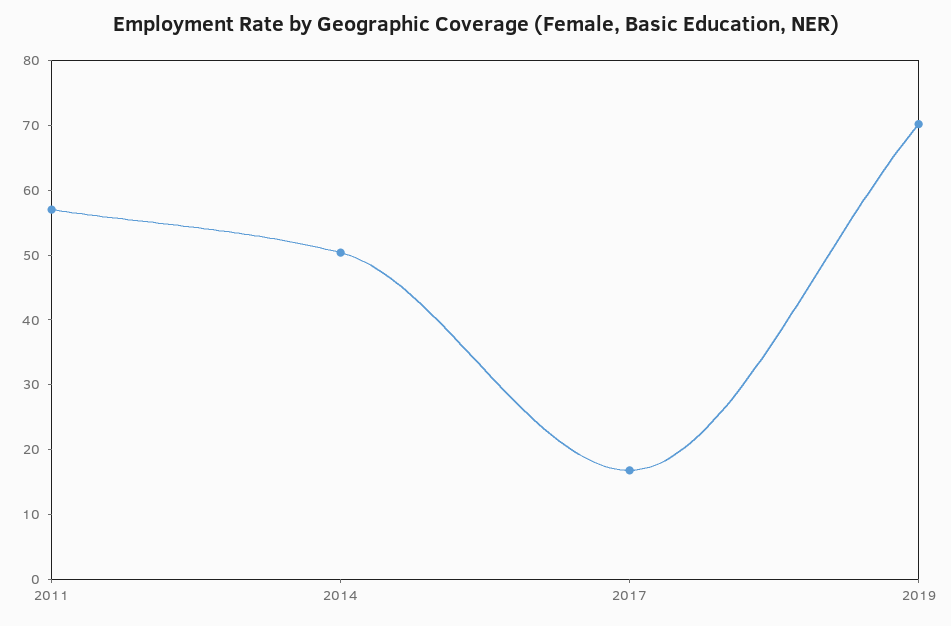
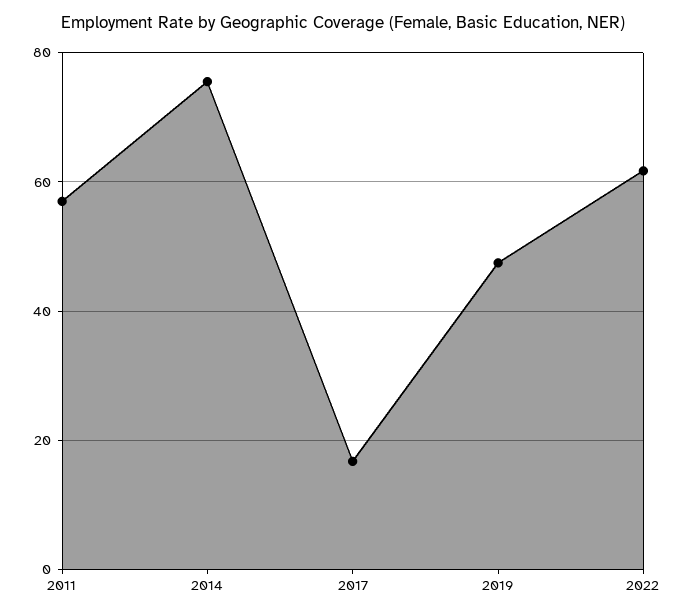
2014: 50 -> 76
2019: 70 -> 48
2022: none -> 62

